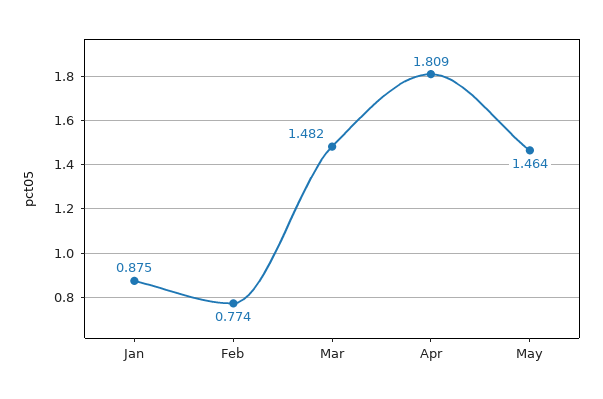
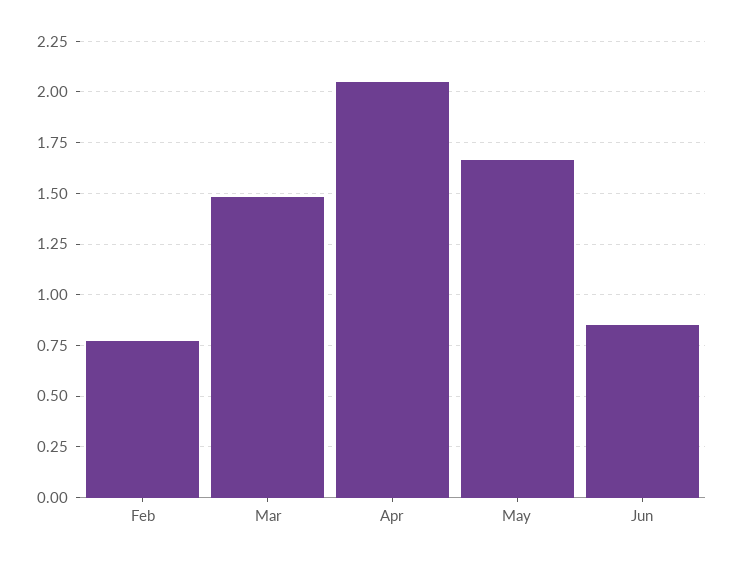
Jan: 0.875 -> none
Apr: 1.809 -> 2.05
May: 1.464 -> 1.65
Jun: none -> 0.85

